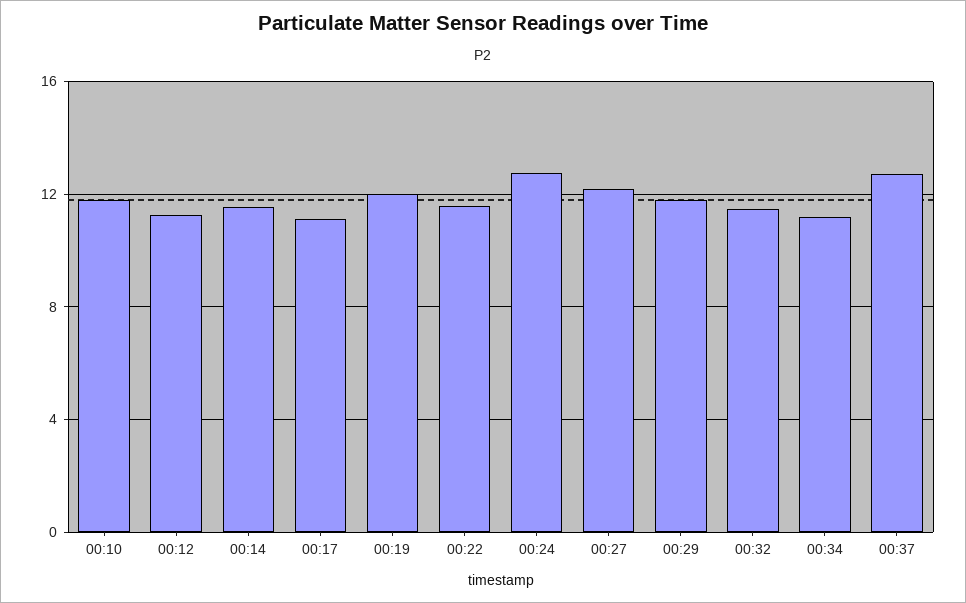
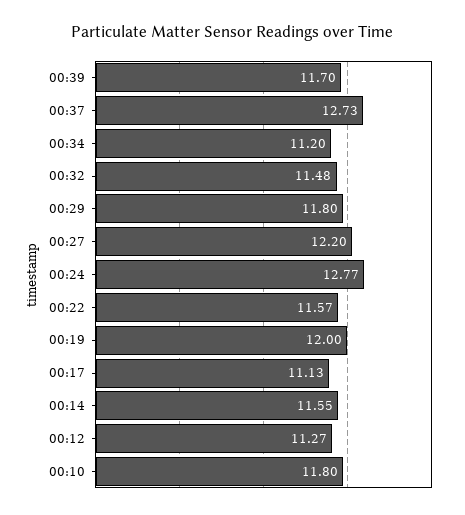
00:39: none -> 11.7

